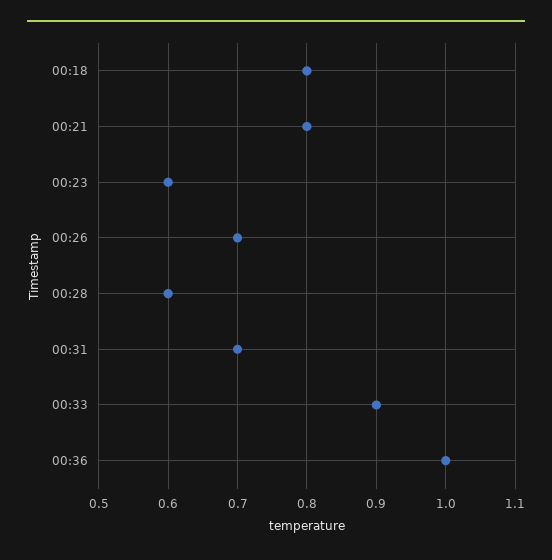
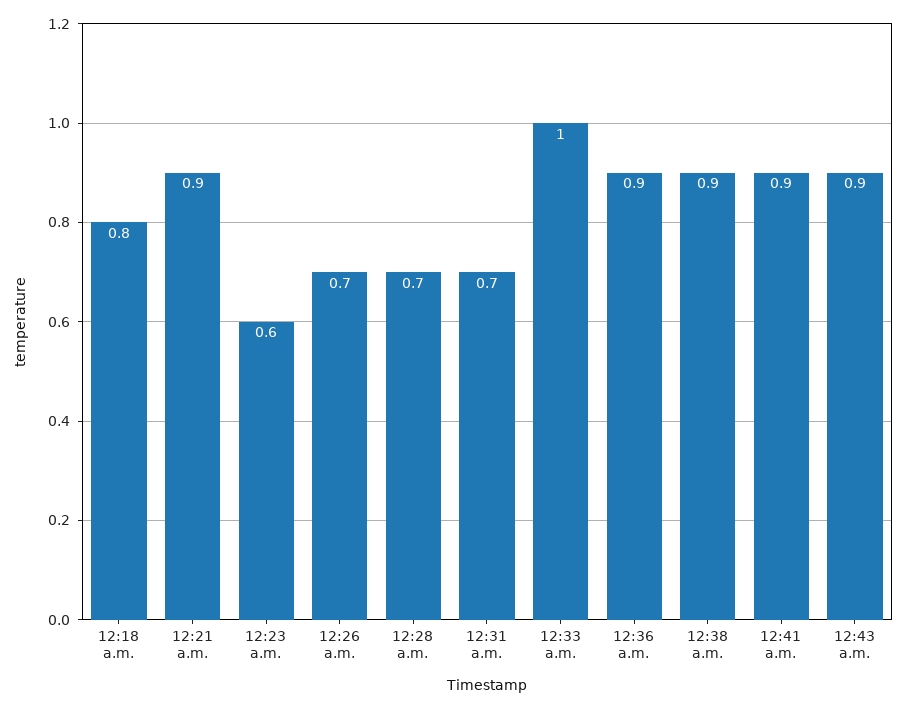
00:21: 0.8 -> 0.9
00:28: 0.6 -> 0.7
00:33: 0.9 -> 1
00:36: 1 -> 0.9
12:38 a.m.: none -> 0.9
12:41 a.m.: none -> 0.9
12:43 a.m.: none -> 0.9

